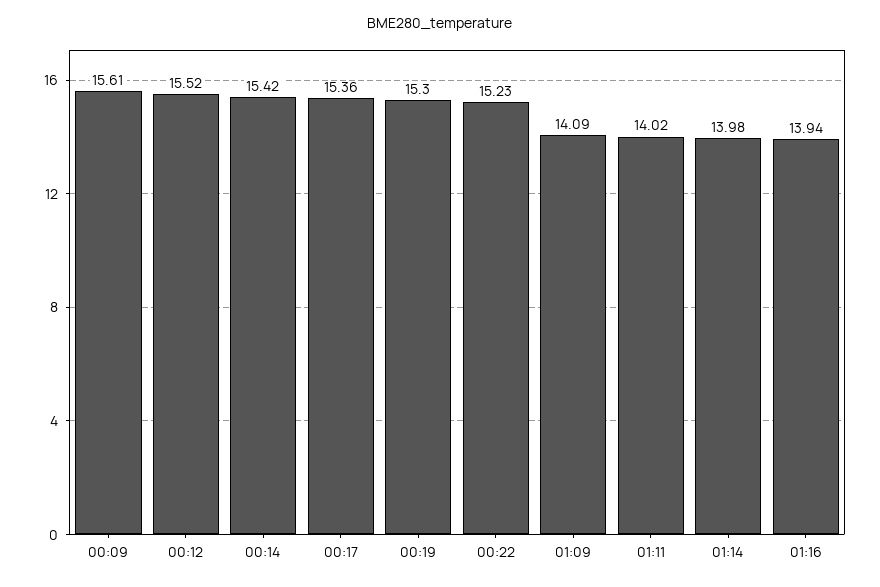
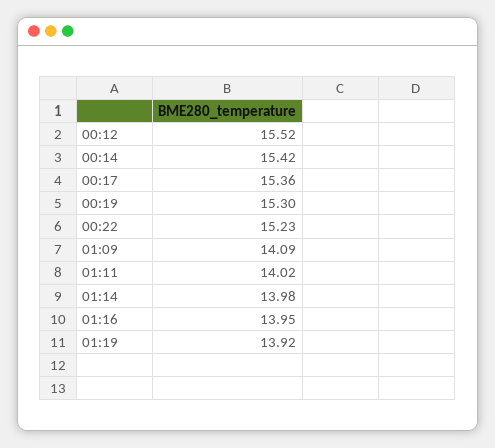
00:09: 15.61 -> none
01:16: 13.94 -> 13.95
01:19: none -> 13.92

